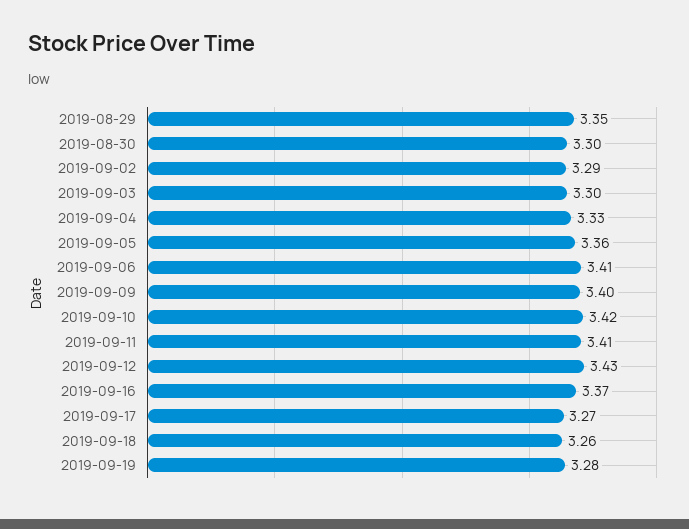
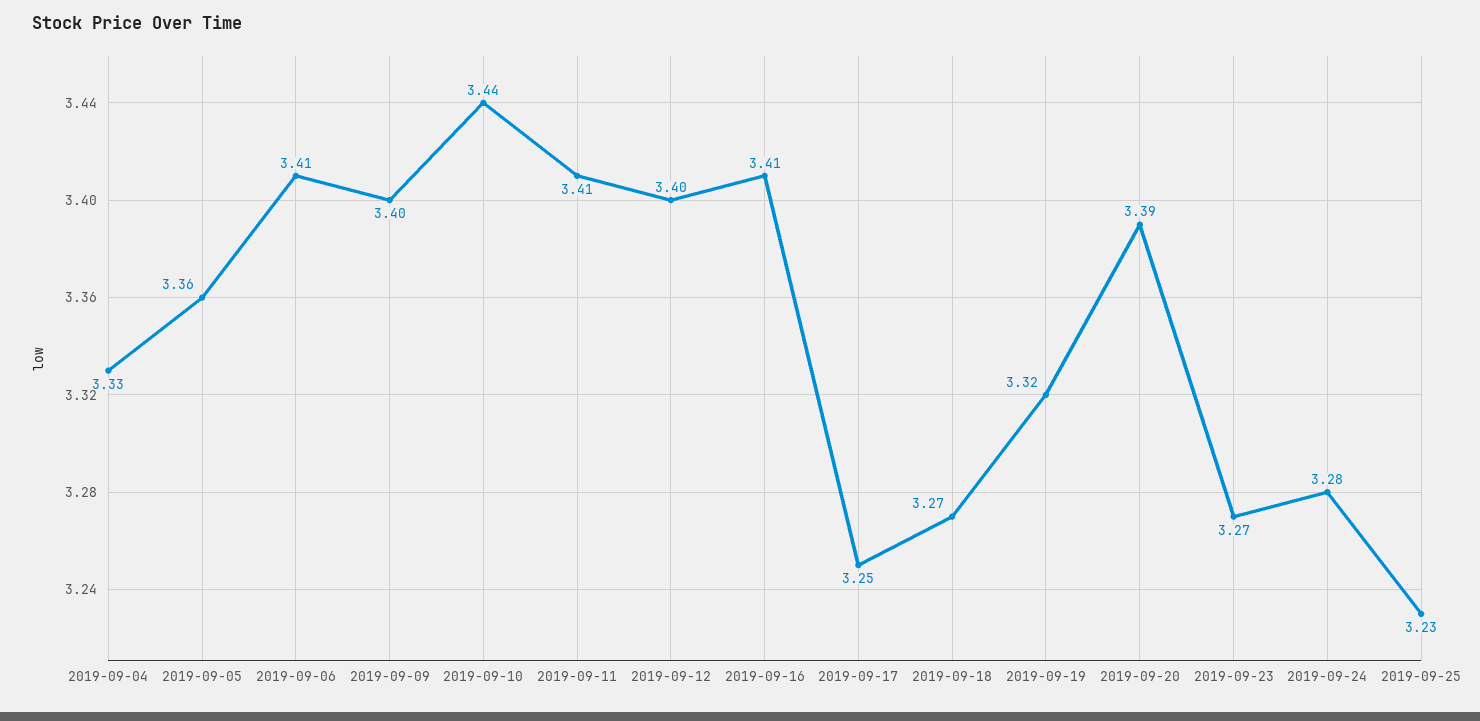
2019-08-29: 3.35 -> none
2019-08-30: 3.3 -> none
2019-09-02: 3.29 -> none
2019-09-03: 3.3 -> none
2019-09-10: 3.42 -> 3.44
2019-09-12: 3.43 -> 3.4
2019-09-16: 3.37 -> 3.41
2019-09-17: 3.27 -> 3.25
2019-09-18: 3.26 -> 3.27
2019-09-19: 3.28 -> 3.32
2019-09-20: none -> 3.39
2019-09-23: none -> 3.27
2019-09-24: none -> 3.28
2019-09-25: none -> 3.23

